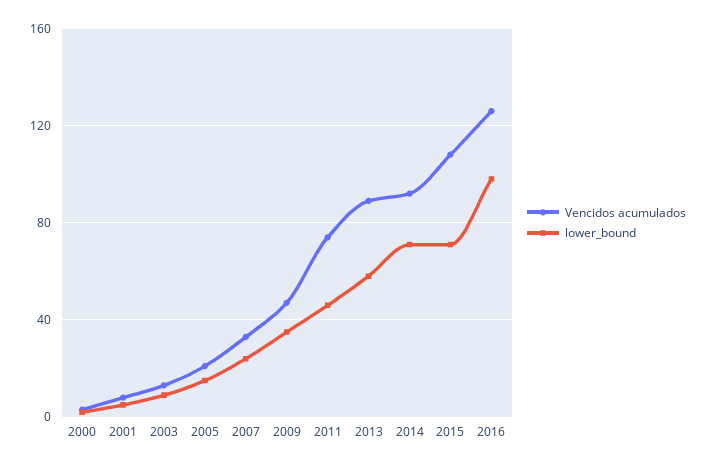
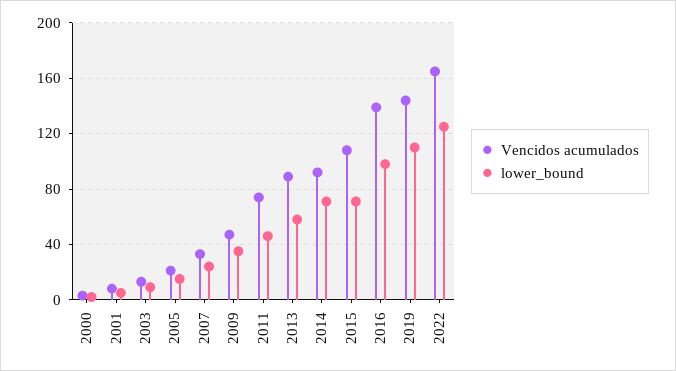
Vencidos acumulados, 2016: 125 -> 140
Vencidos acumulados, 2019: none -> 145
lower_bound, 2019: none -> 110
Vencidos acumulados, 2022: none -> 165
lower_bound, 2022: none -> 125

